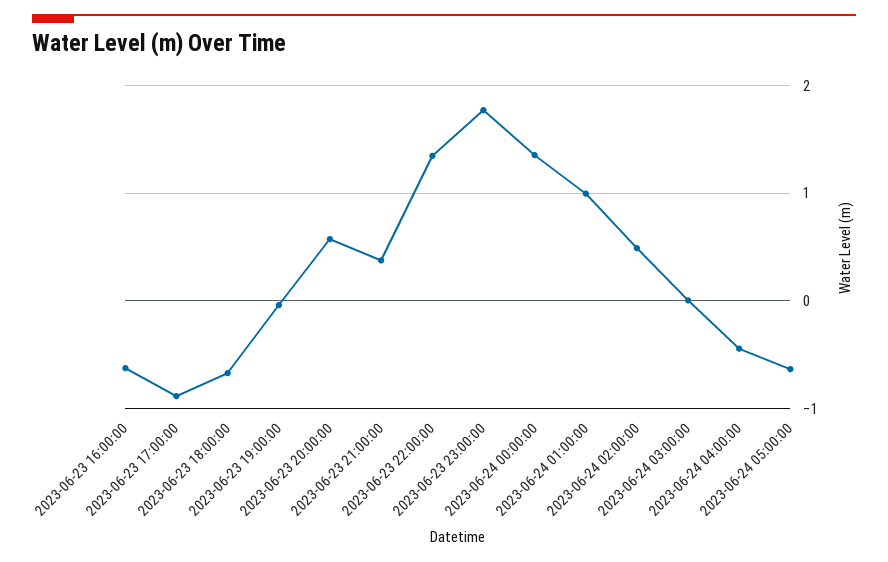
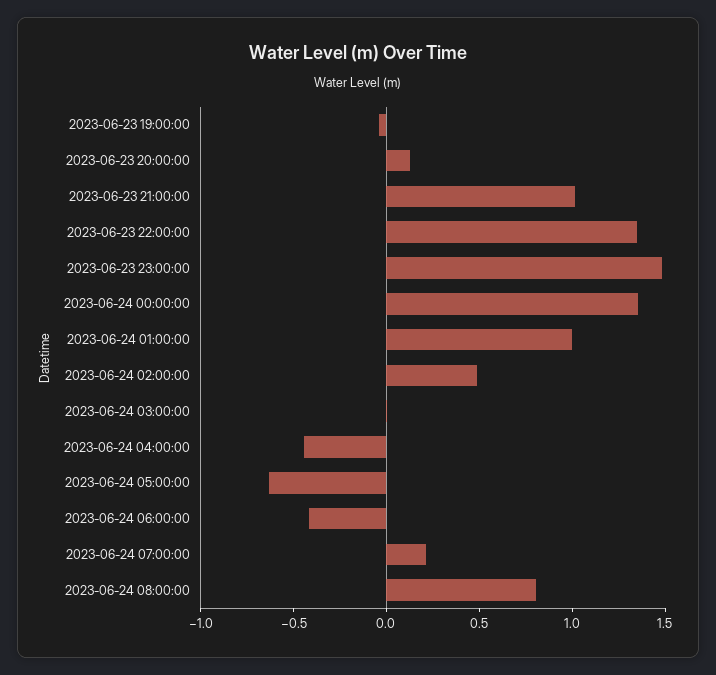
2023-06-23 16:00:00: -0.6 -> none
2023-06-23 17:00:00: -0.9 -> none
2023-06-23 18:00:00: -0.7 -> none
2023-06-23 20:00:00: 0.6 -> 0.1
2023-06-23 21:00:00: 0.4 -> 1
2023-06-23 23:00:00: 1.8 -> 1.5
2023-06-24 06:00:00: none -> -0.4
2023-06-24 07:00:00: none -> 0.2
2023-06-24 08:00:00: none -> 0.8

